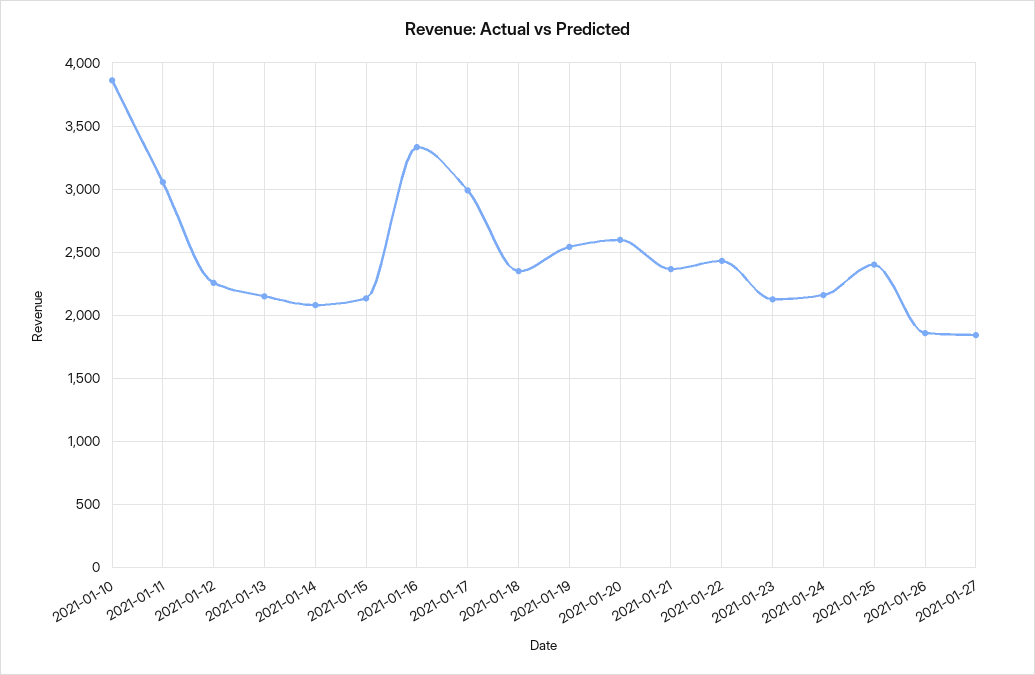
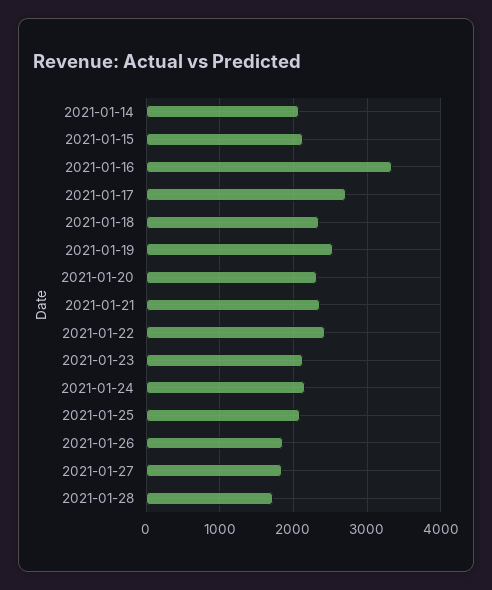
2021-01-10: 3850 -> none
2021-01-11: 3050 -> none
2021-01-12: 2250 -> none
2021-01-13: 2150 -> none
2021-01-17: 3000 -> 2700
2021-01-20: 2600 -> 2300
2021-01-25: 2400 -> 2100
2021-01-28: none -> 1700

